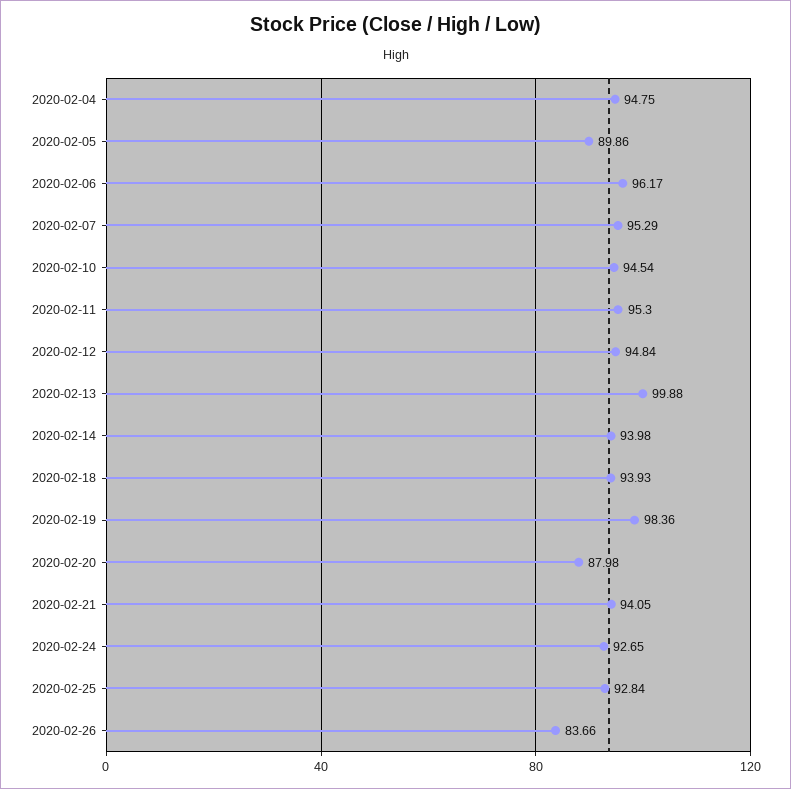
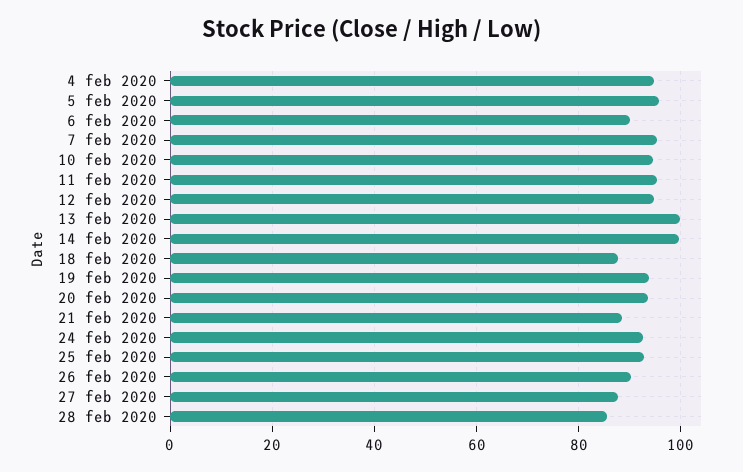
2020-02-05: 89.86 -> 96
2020-02-06: 96.17 -> 90
2020-02-14: 93.98 -> 100
2020-02-18: 93.93 -> 88
2020-02-19: 98.36 -> 94
2020-02-20: 87.98 -> 94
2020-02-21: 94.05 -> 88
2020-02-26: 83.66 -> 90
27 feb 2020: none -> 88
28 feb 2020: none -> 86

